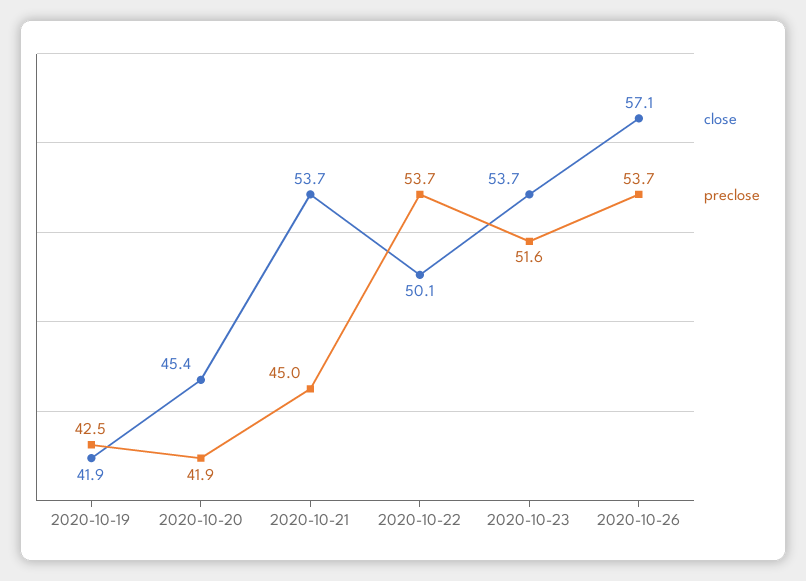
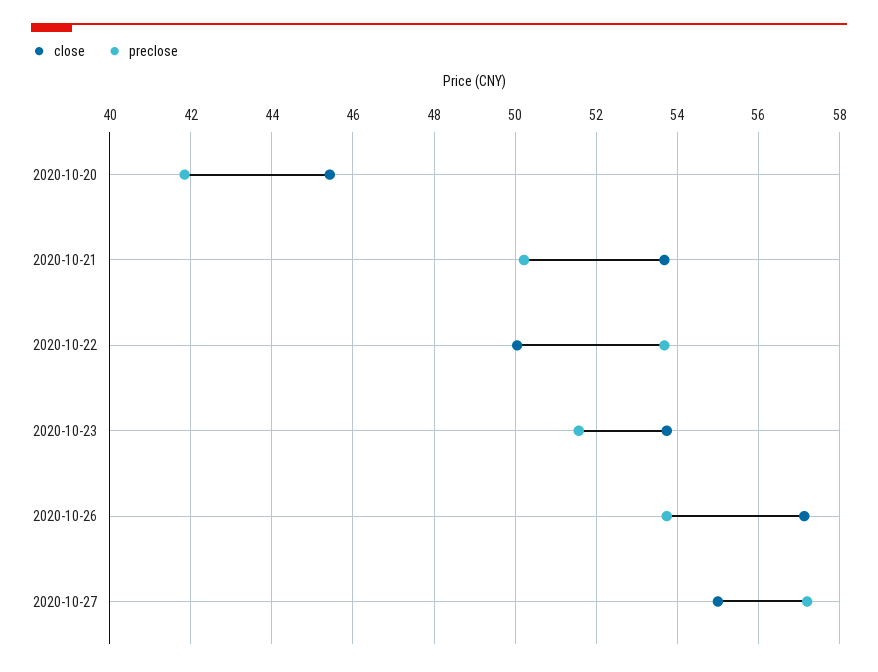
close, 2020-10-19: 41.9 -> none
preclose, 2020-10-19: 42.5 -> none
preclose, 2020-10-21: 45 -> 50.2
close, 2020-10-27: none -> 55
preclose, 2020-10-27: none -> 57.2

